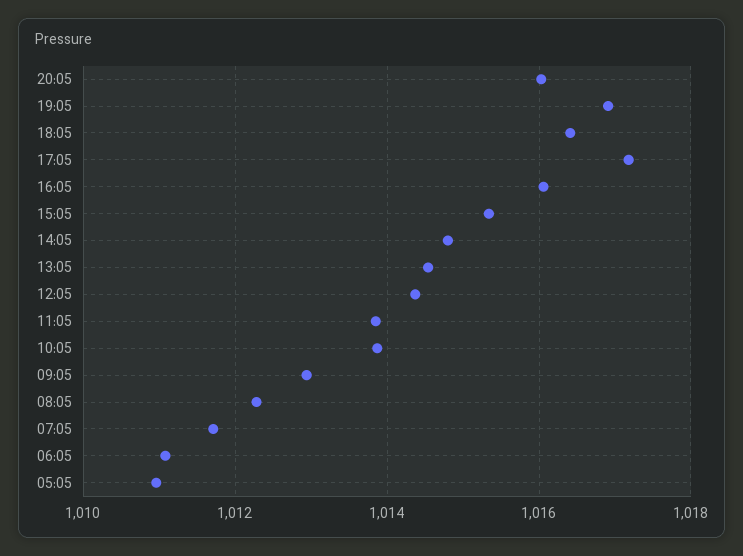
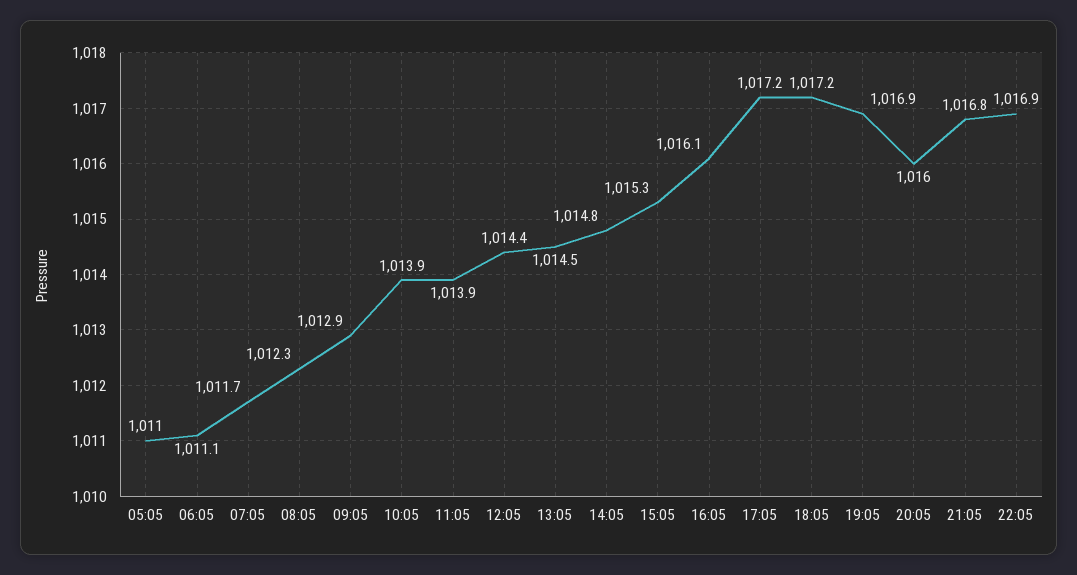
18:05: 1016.4 -> 1017.2
21:05: none -> 1016.8
22:05: none -> 1016.9

